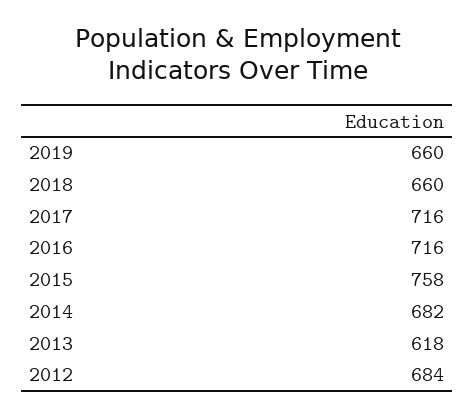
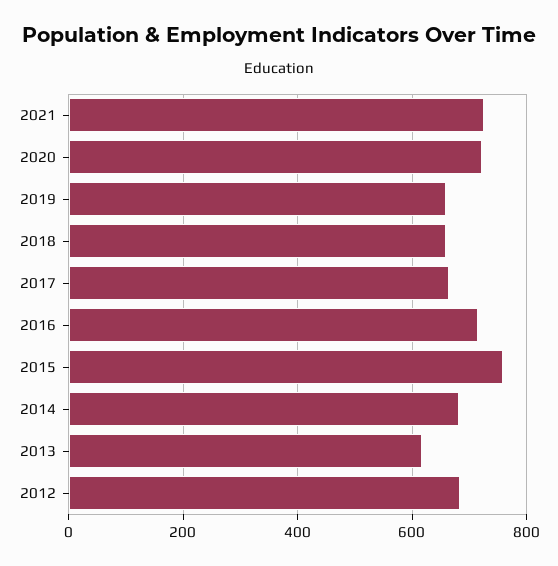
2017: 716 -> 660
2021: none -> 720
2020: none -> 720

